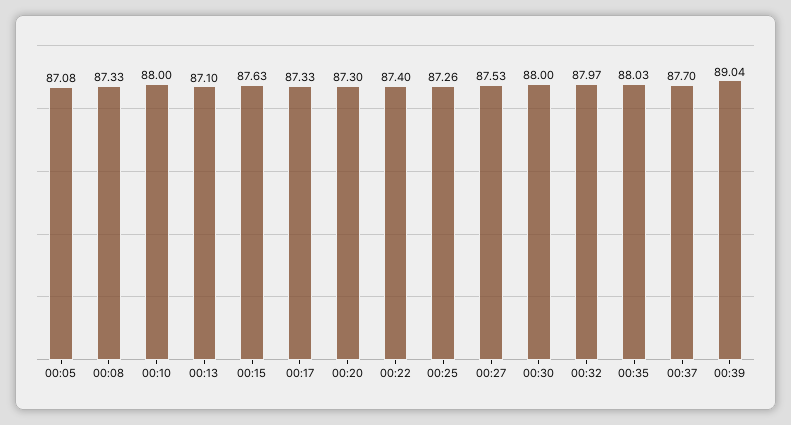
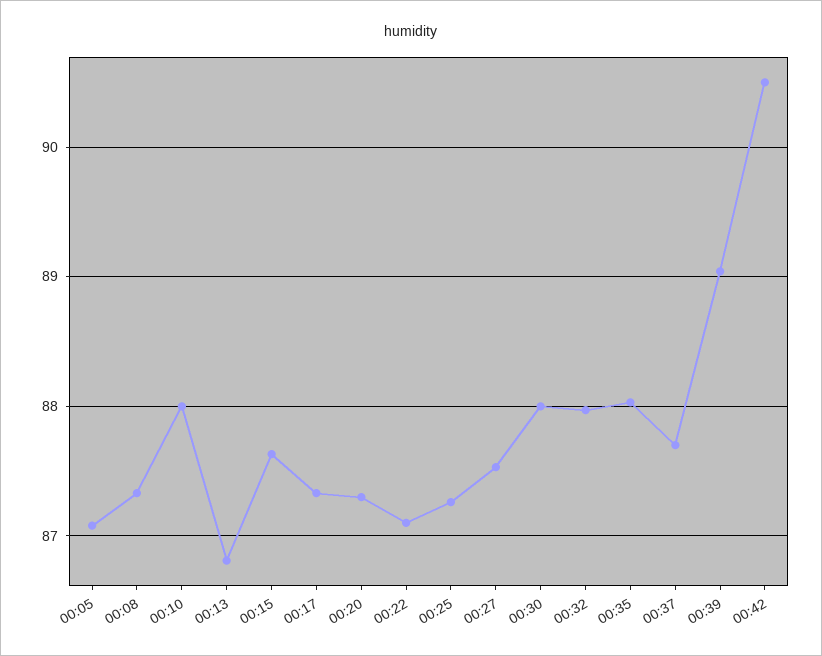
00:13: 87.1 -> 86.8
00:22: 87.4 -> 87.1
00:42: none -> 90.5

